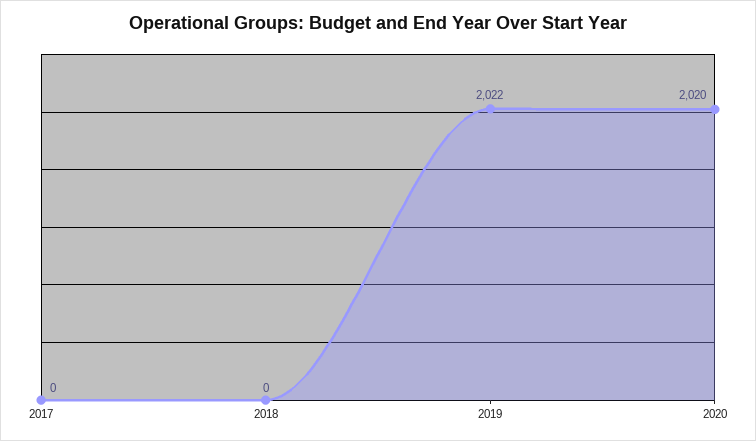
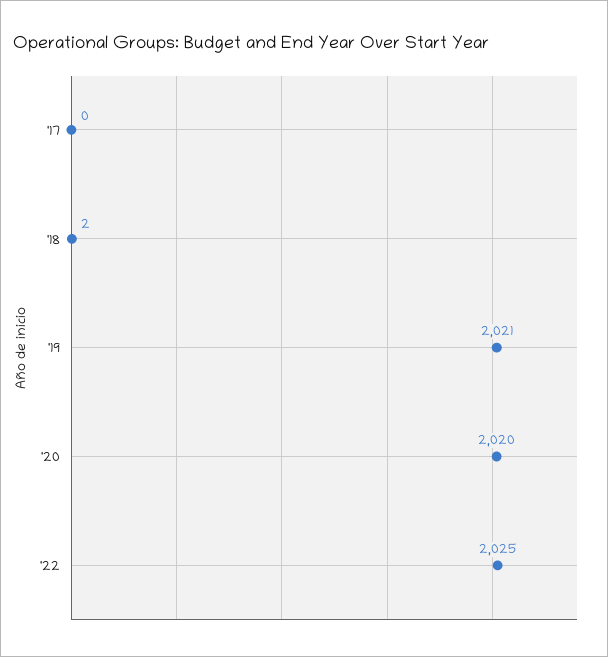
2018: 0 -> 2
2019: 2022 -> 2021
'22: none -> 2025

